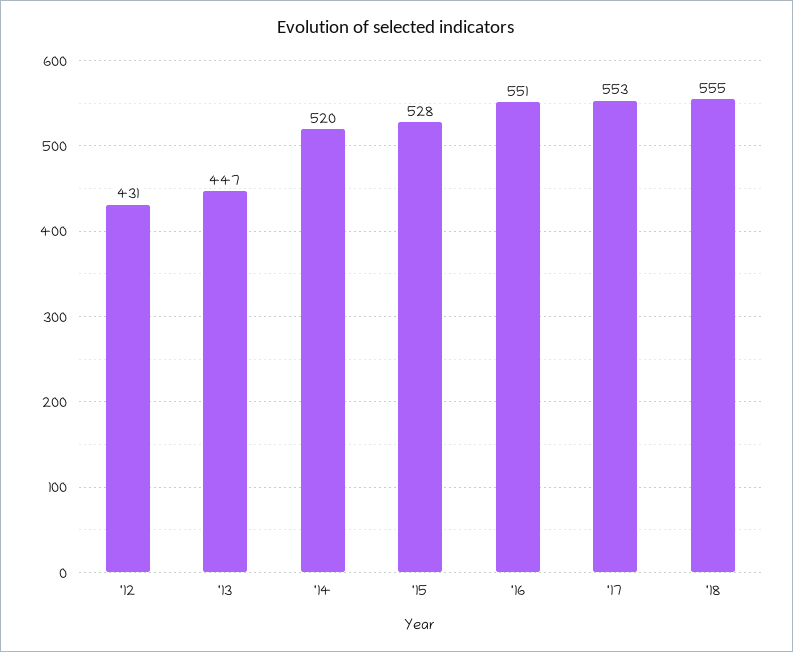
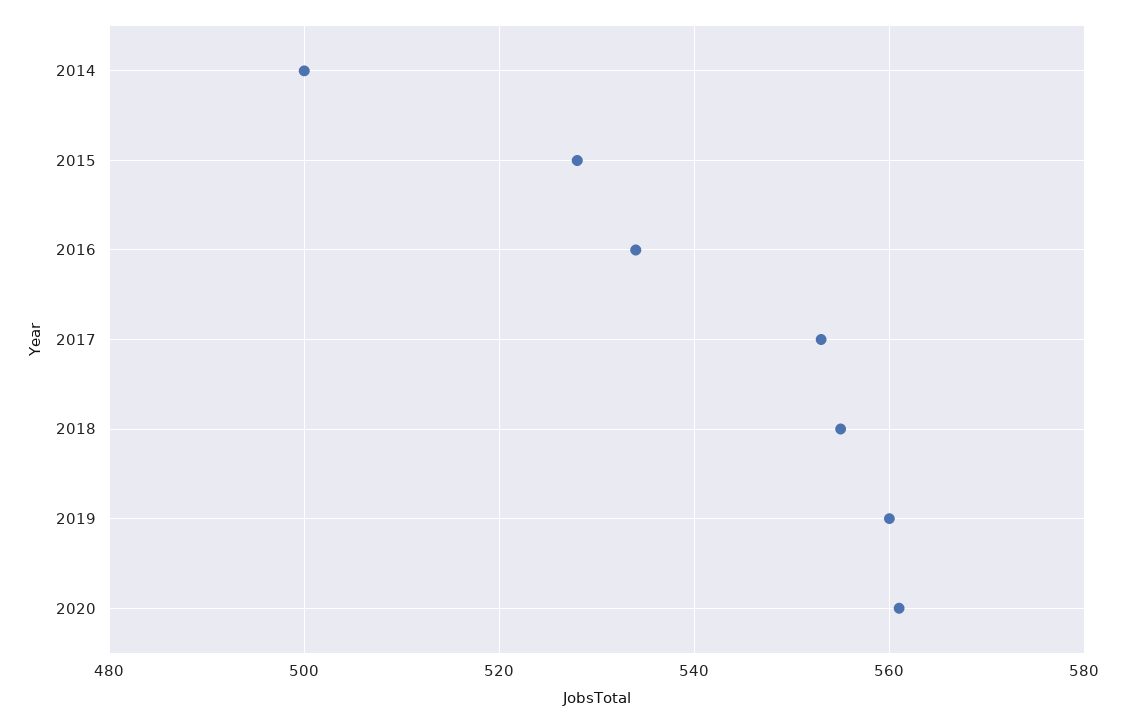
'12: 431 -> none
'13: 447 -> none
'14: 520 -> 500
'16: 551 -> 535
2019: none -> 560
2020: none -> 560

